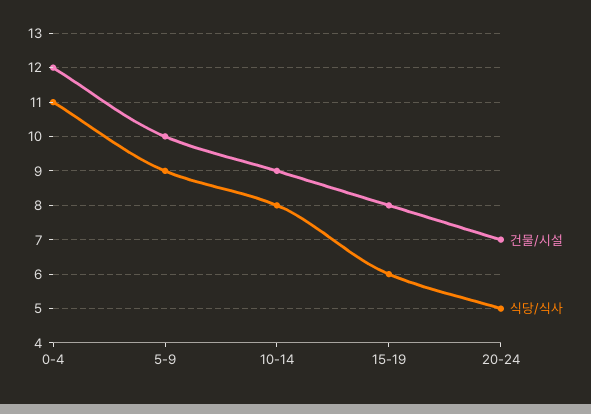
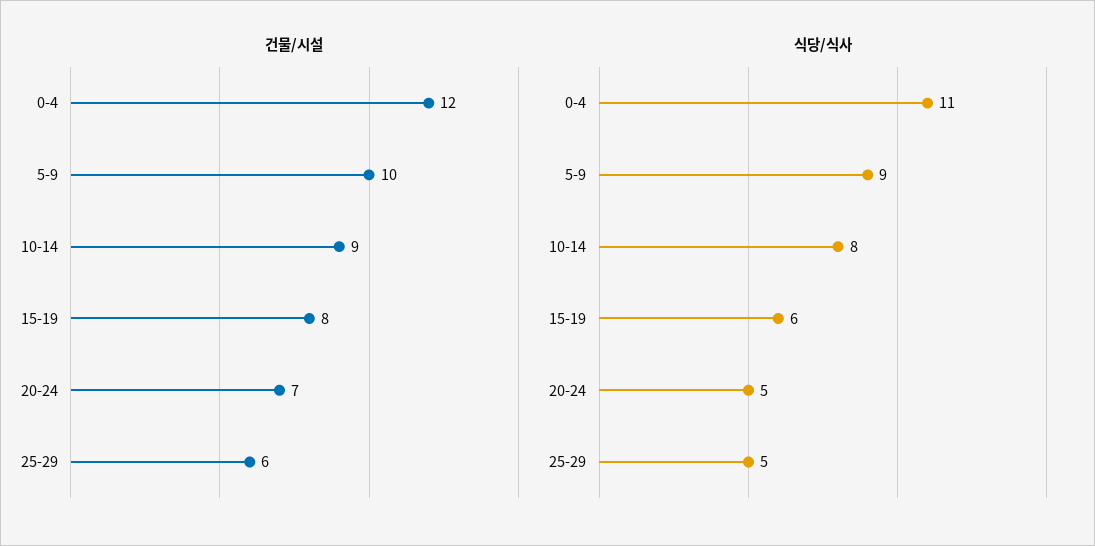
건물/시설, 25-29: none -> 6
식당/식사, 25-29: none -> 5

